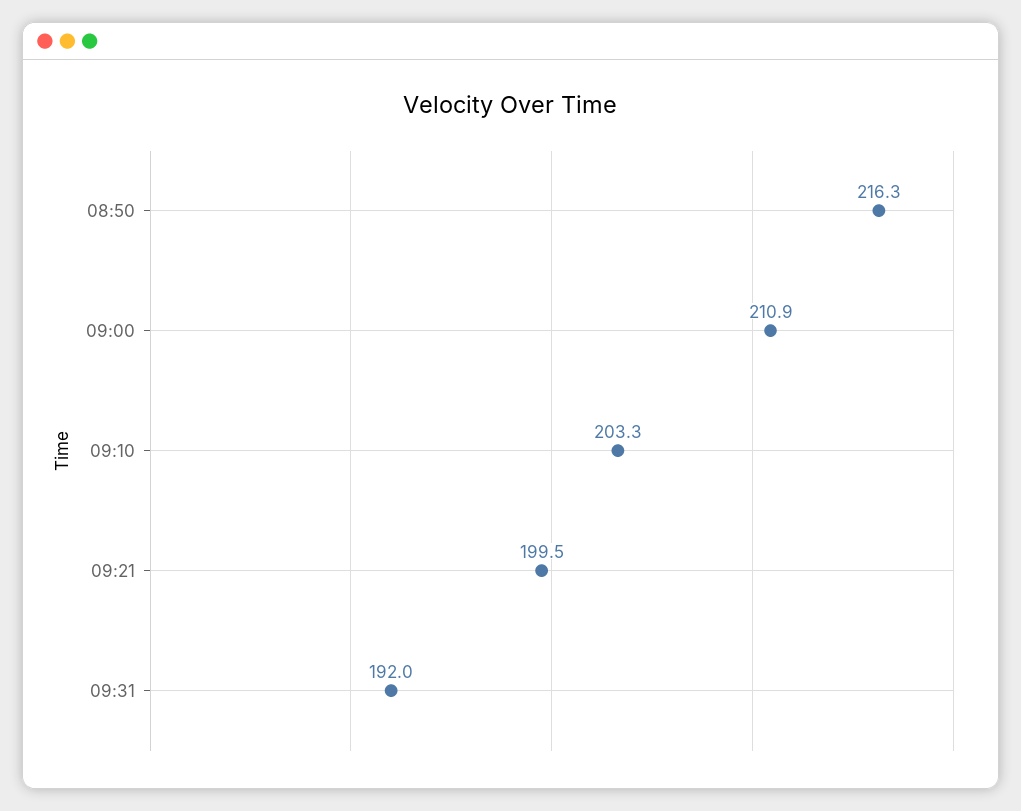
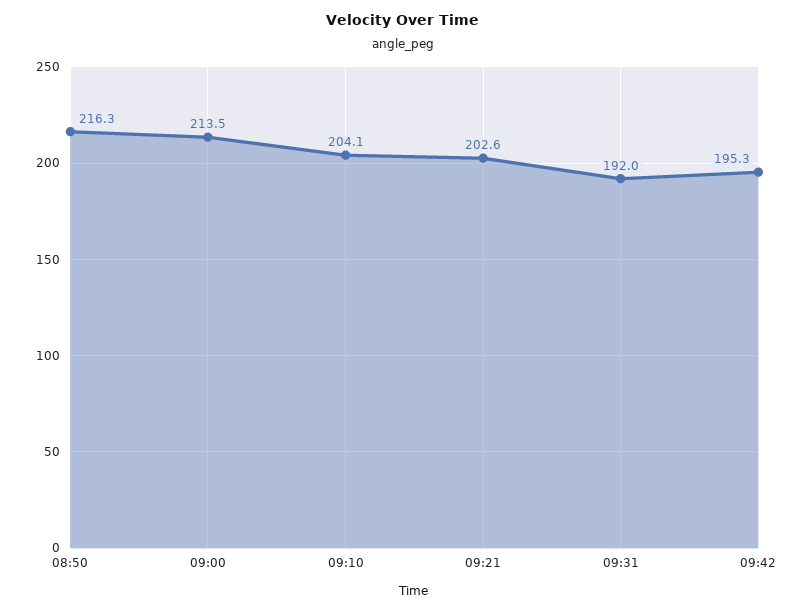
09:00: 210.9 -> 213.5
09:10: 203.3 -> 204.1
09:21: 199.5 -> 202.6
09:42: none -> 195.3

